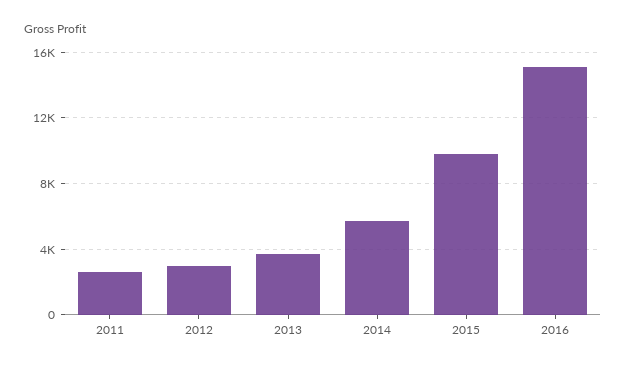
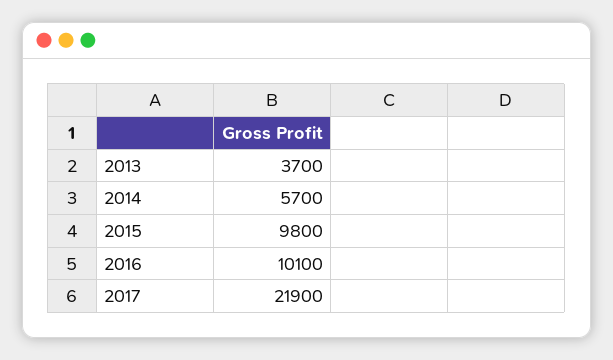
2011: 2500 -> none
2012: 3000 -> none
2016: 15000 -> 10100
2017: none -> 21900

